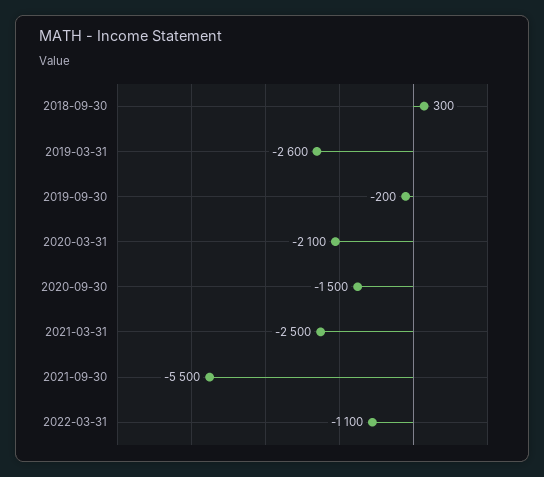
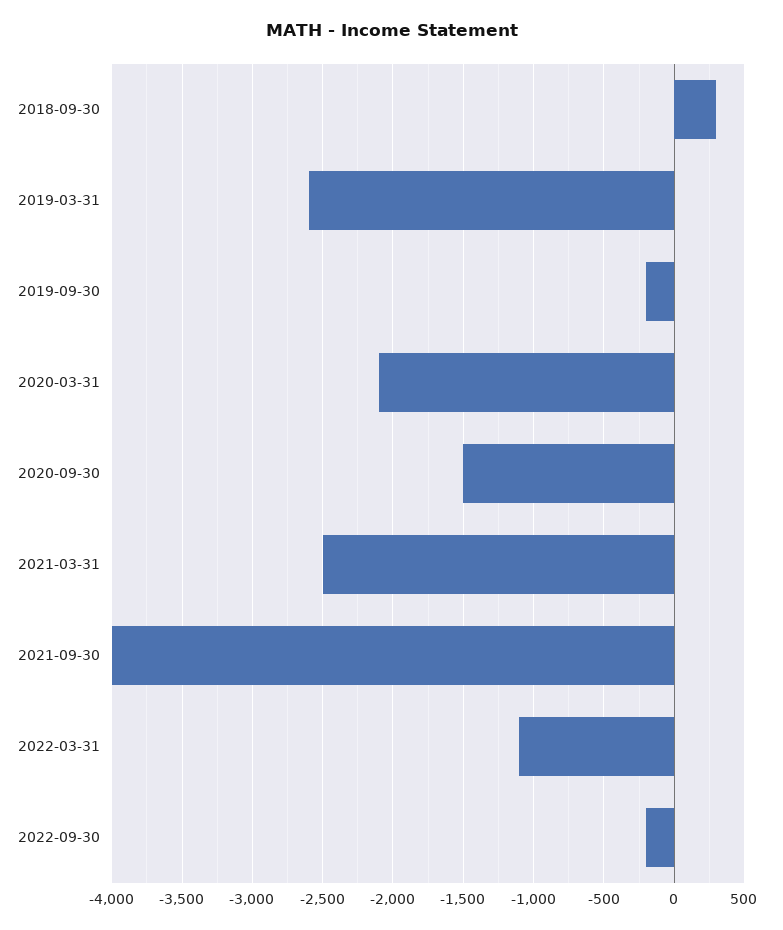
2021-09-30: -5500 -> -4000
2022-09-30: none -> -200

